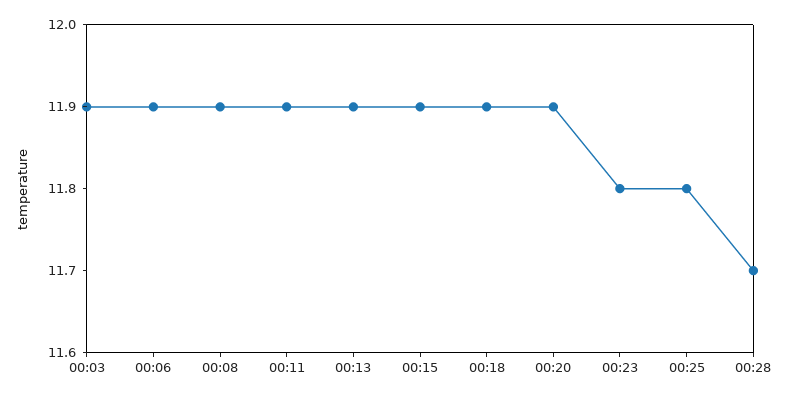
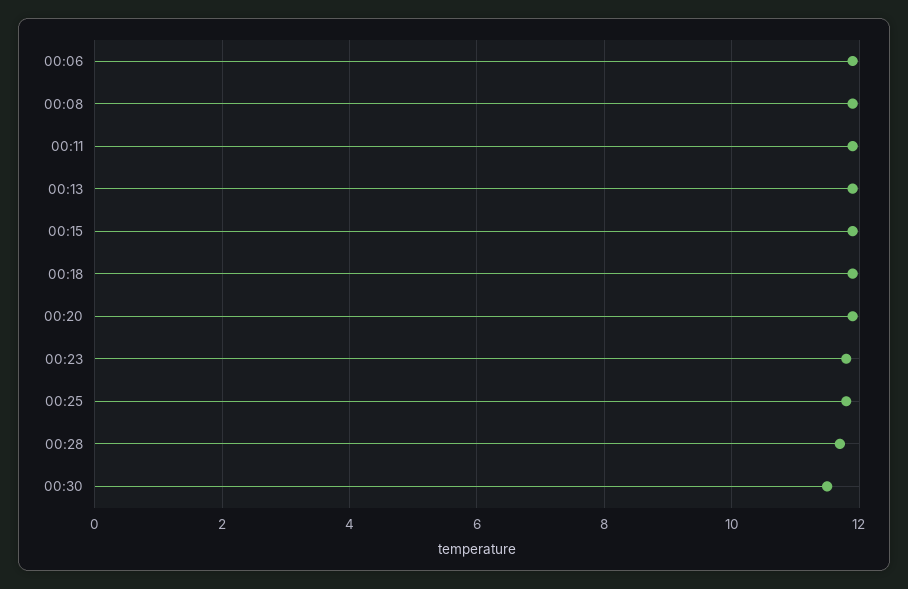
00:03: 11.9 -> none
00:30: none -> 11.5

